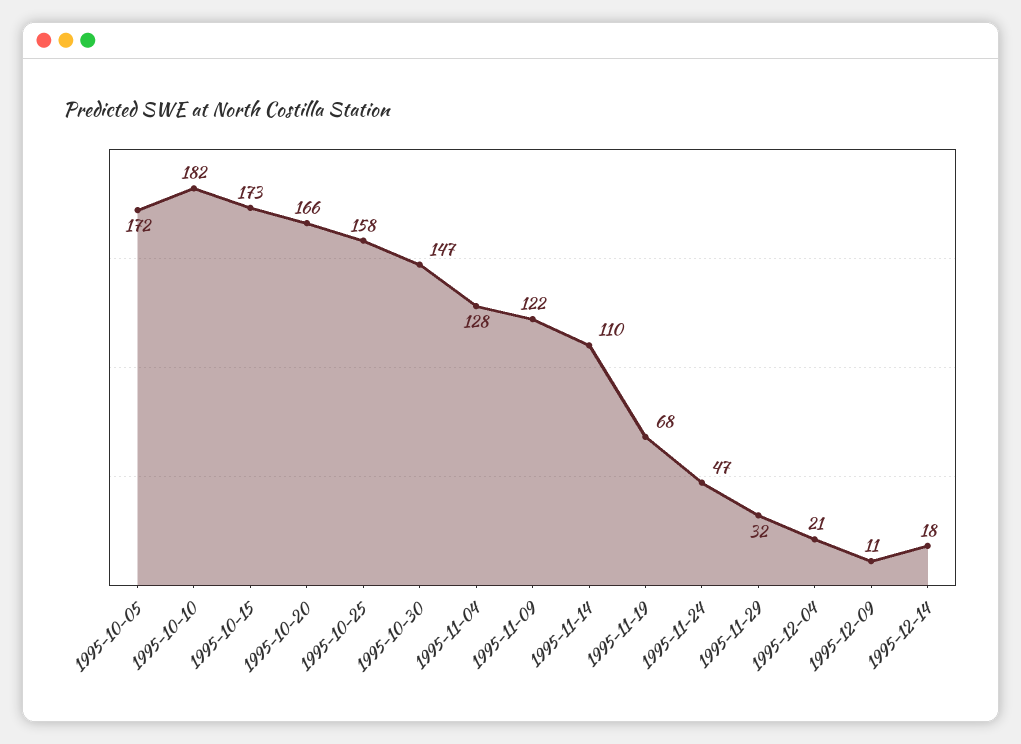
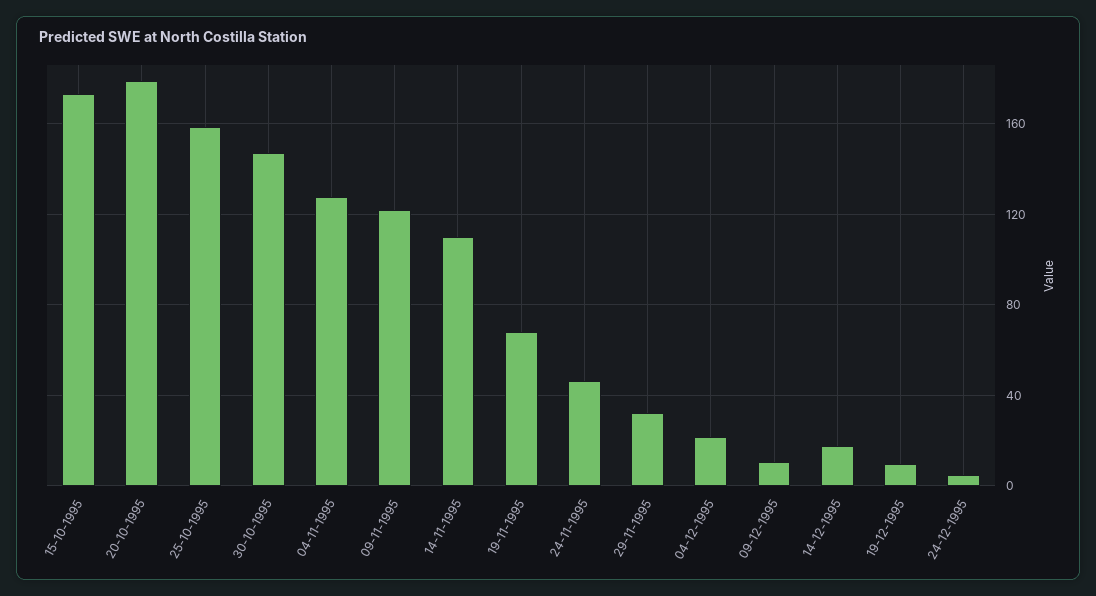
1995-10-05: 172 -> none
1995-10-10: 182 -> none
1995-10-20: 166 -> 180
19-12-1995: none -> 10
24-12-1995: none -> 5

